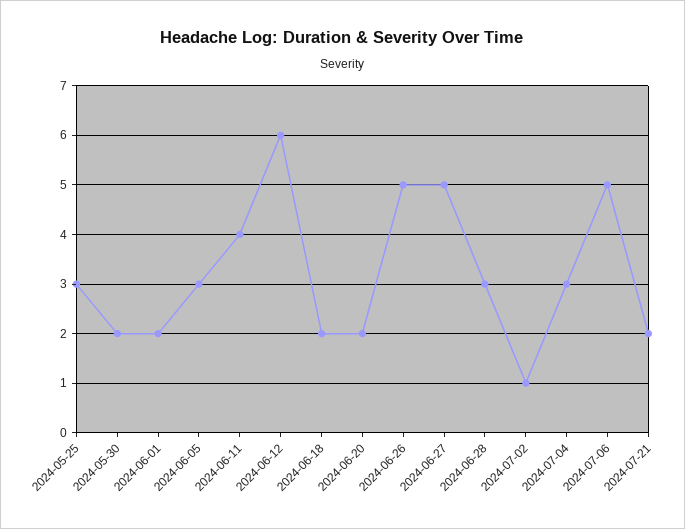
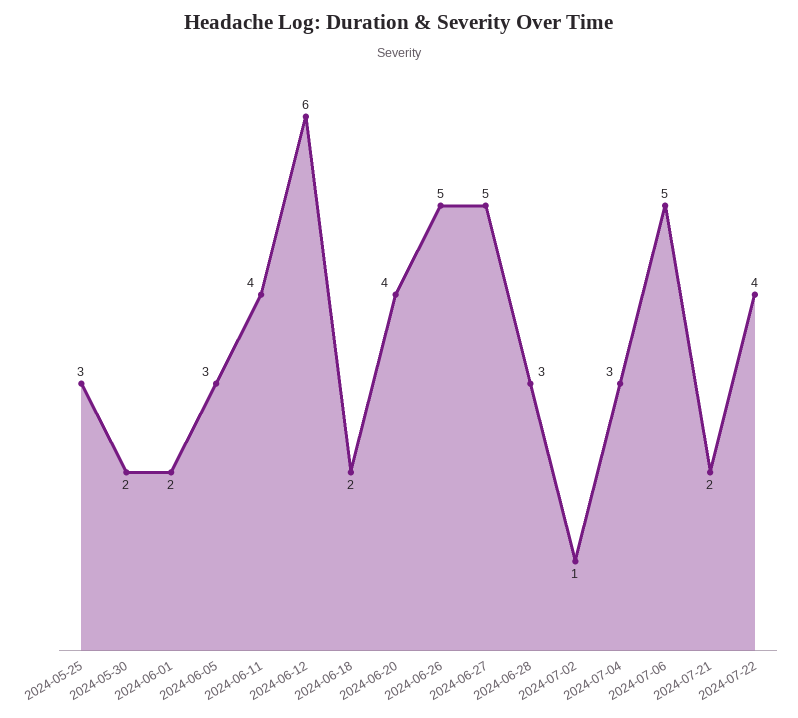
2024-06-20: 2 -> 4
2024-07-22: none -> 4

